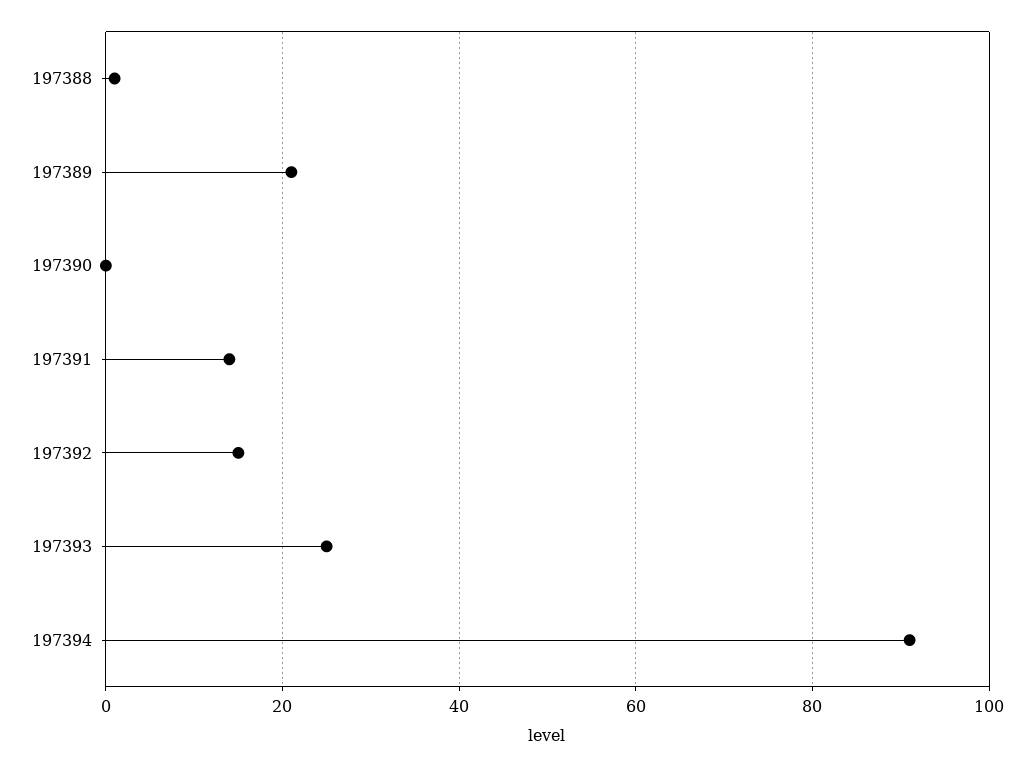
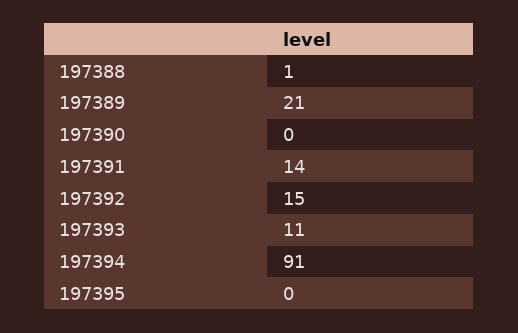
197393: 25 -> 11
197395: none -> 0

